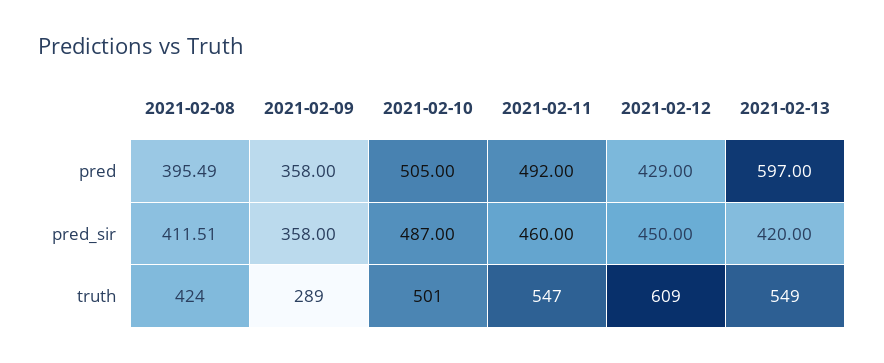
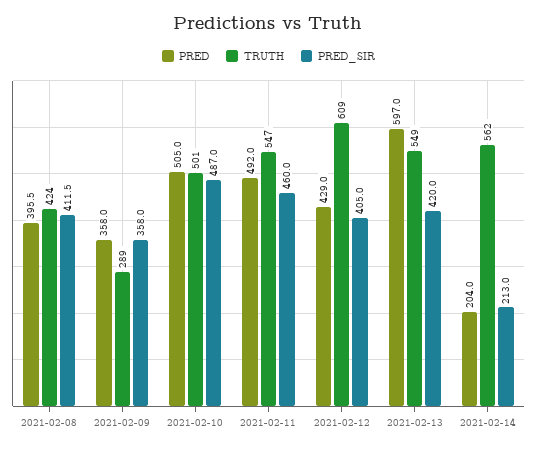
pred_sir, 2021-02-12: 450 -> 405
pred, 2021-02-14: none -> 204
truth, 2021-02-14: none -> 562
pred_sir, 2021-02-14: none -> 213

